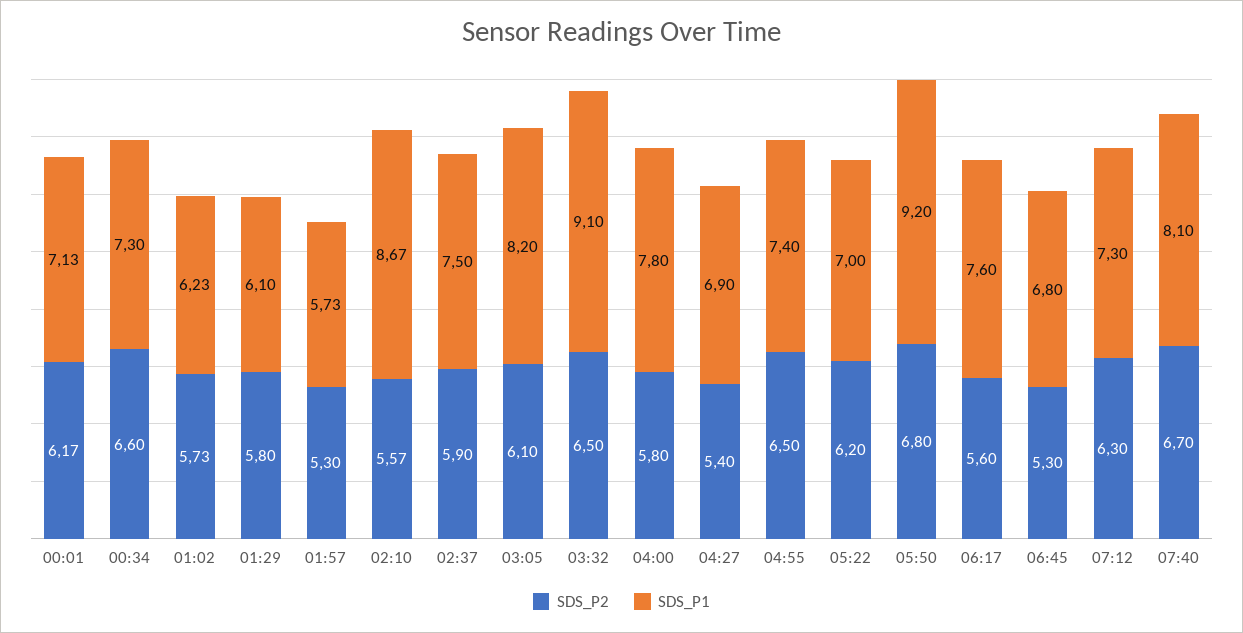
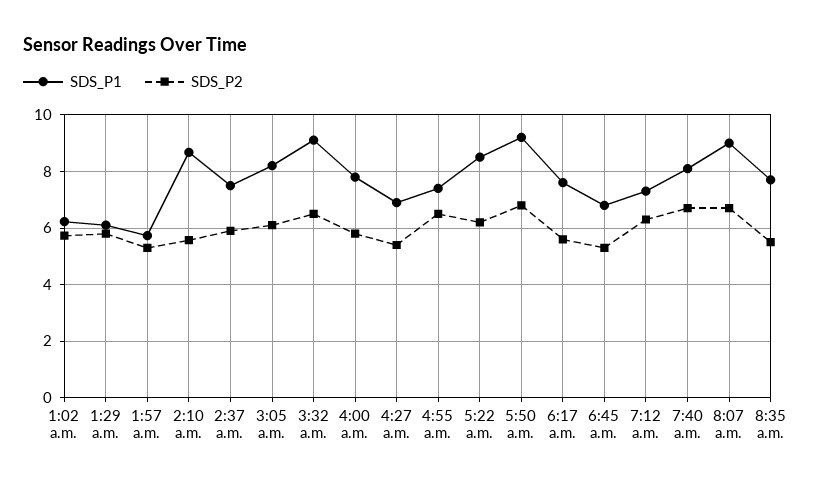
SDS_P2, 00:01: 6.17 -> none
SDS_P1, 00:01: 7.13 -> none
SDS_P2, 00:34: 6.6 -> none
SDS_P1, 00:34: 7.3 -> none
SDS_P1, 05:22: 7 -> 8.5
SDS_P1, 8:07 a.m.: none -> 9
SDS_P2, 8:07 a.m.: none -> 6.75
SDS_P1, 8:35 a.m.: none -> 7.75
SDS_P2, 8:35 a.m.: none -> 5.5

